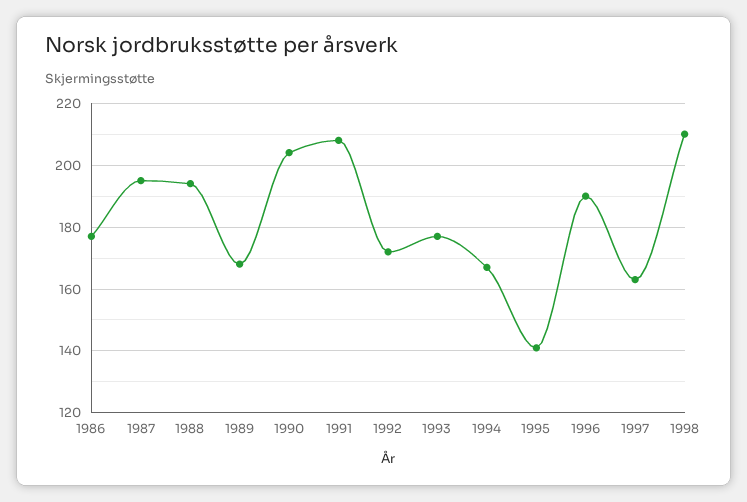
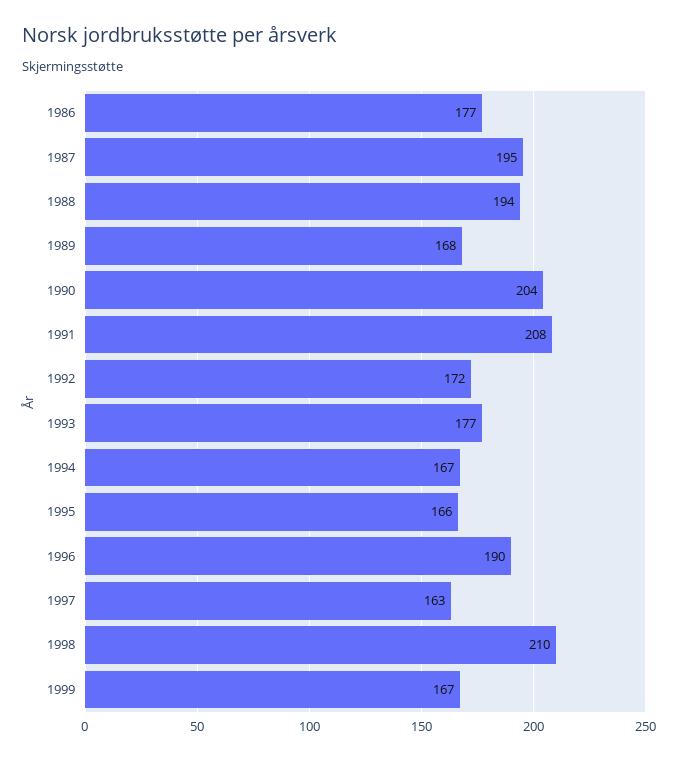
1995: 140 -> 166
1999: none -> 167

